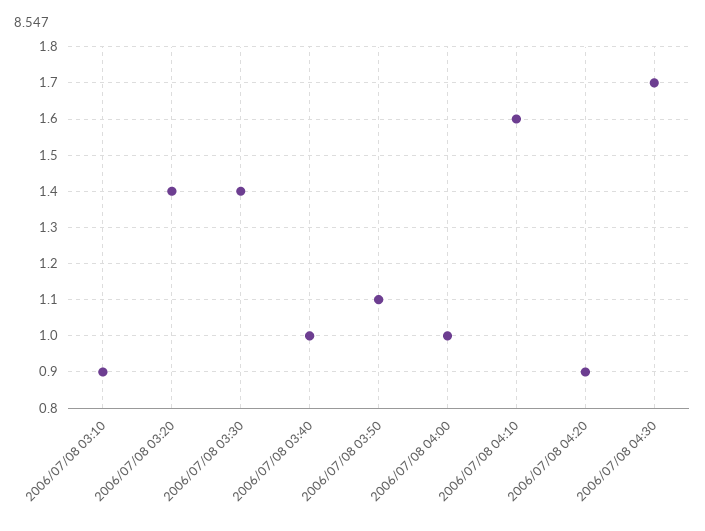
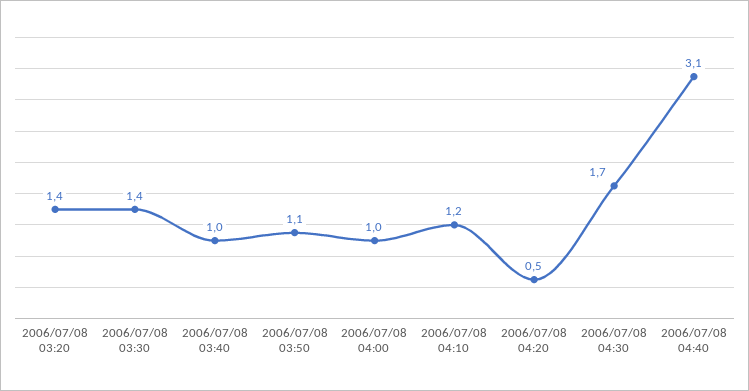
2006/07/08 03:10: 0.9 -> none
2006/07/08 04:10: 1.6 -> 1.2
2006/07/08 04:20: 0.9 -> 0.5
2006/07/08 04:40: none -> 3.1

